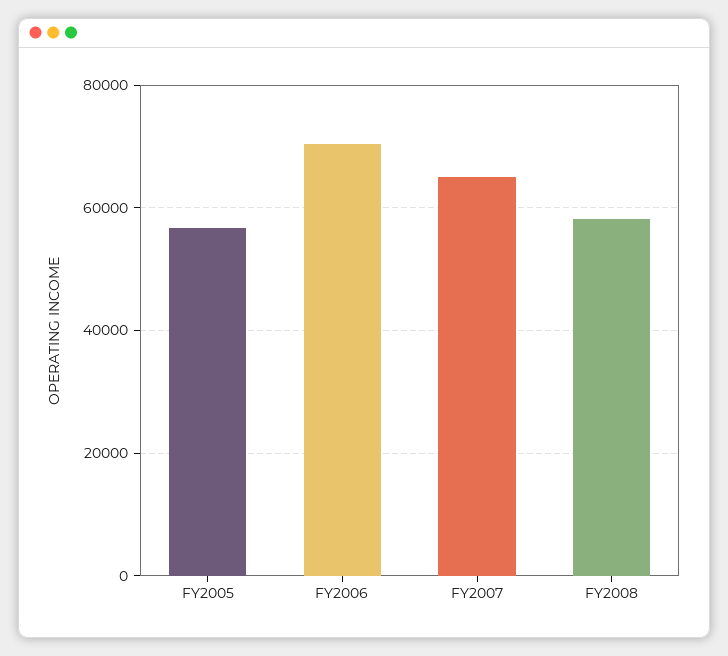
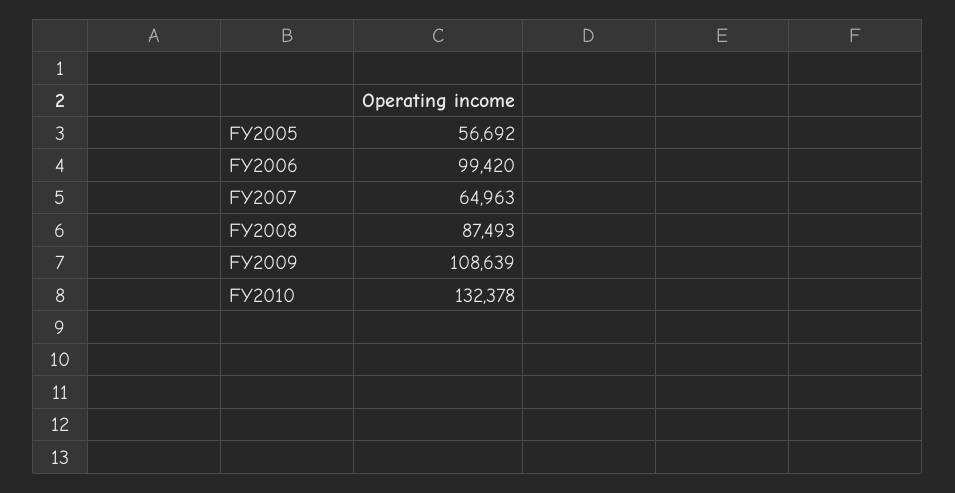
FY2006: 70000 -> 99420
FY2008: 58000 -> 87493
FY2009: none -> 108639
FY2010: none -> 132378

